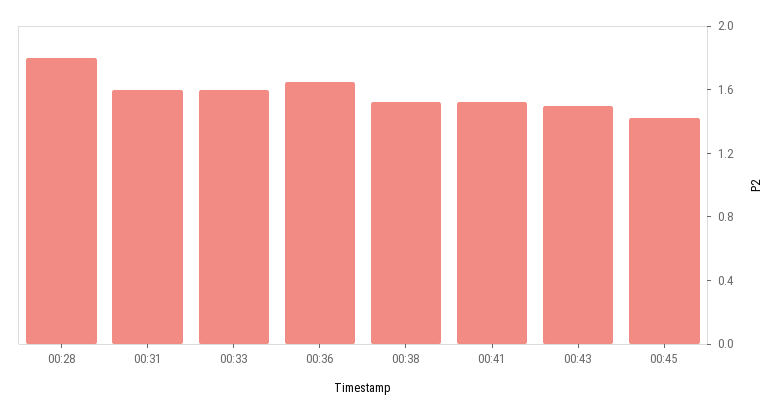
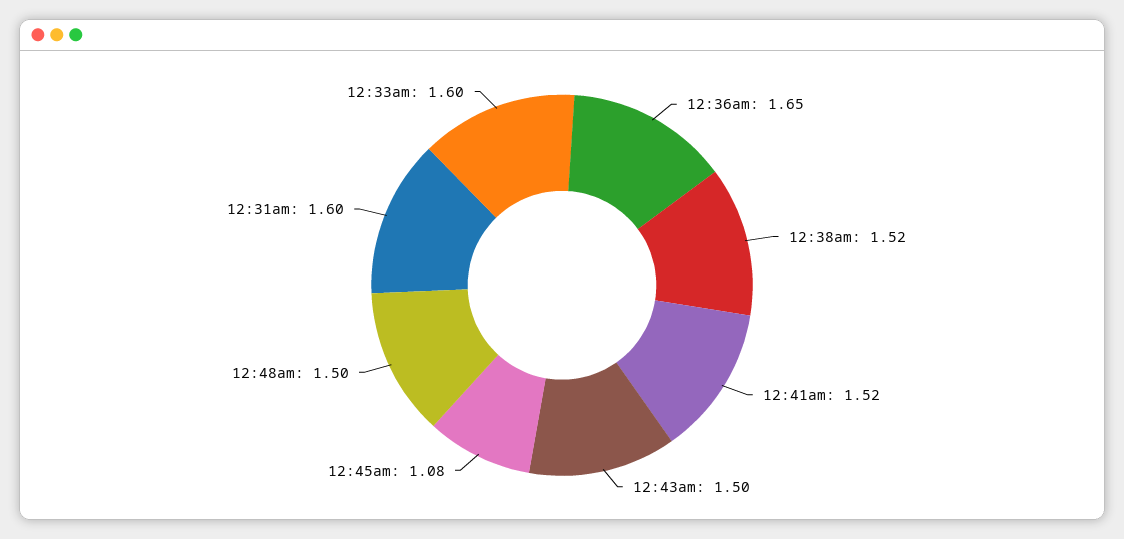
00:28: 1.8 -> none
00:45: 1.4 -> 1.08
12:48am: none -> 1.5

